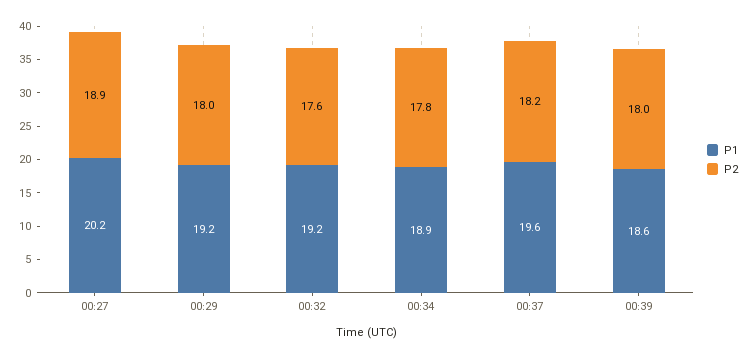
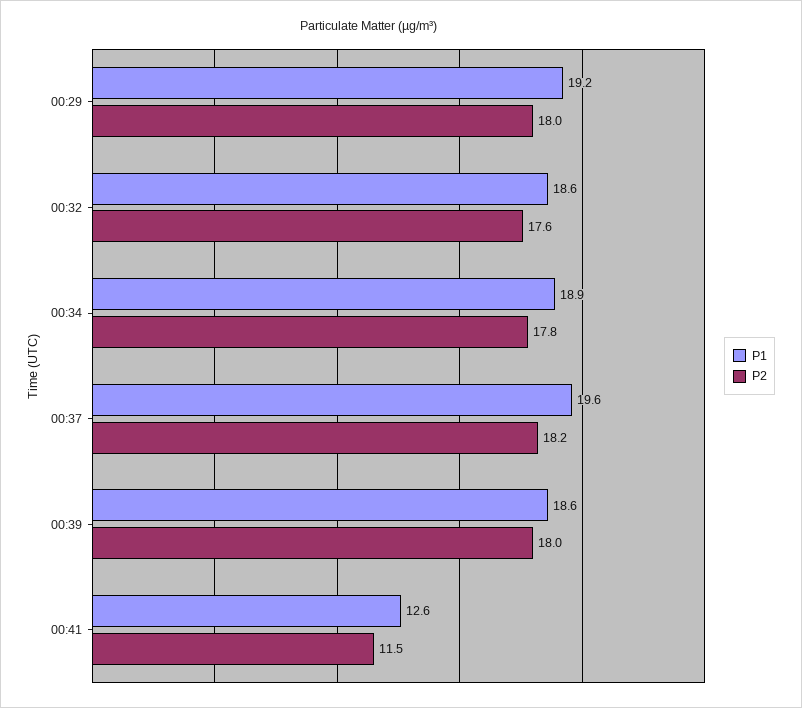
P1, 00:27: 20.2 -> none
P2, 00:27: 18.9 -> none
P1, 00:32: 19.2 -> 18.6
P1, 00:41: none -> 12.6
P2, 00:41: none -> 11.5

